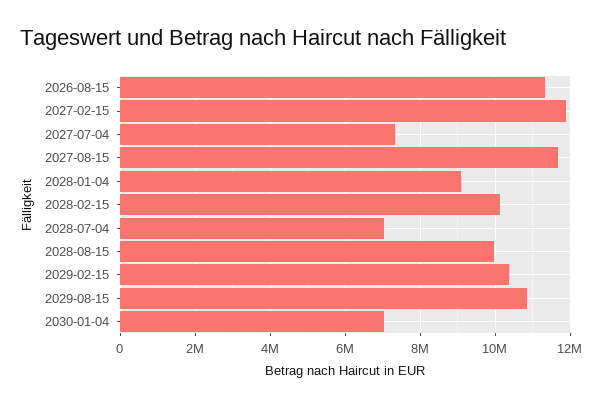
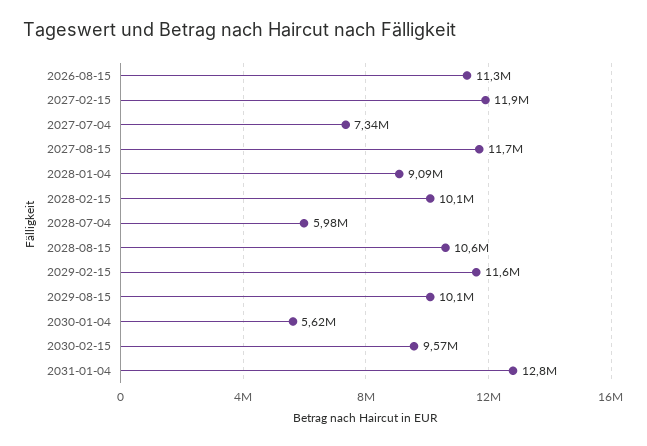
2028-07-04: 7000000 -> 5980000
2028-08-15: 10000000 -> 10600000
2029-02-15: 10400000 -> 11600000
2029-08-15: 10800000 -> 10100000
2030-01-04: 7000000 -> 5620000
2030-02-15: none -> 9570000
2031-01-04: none -> 12800000

